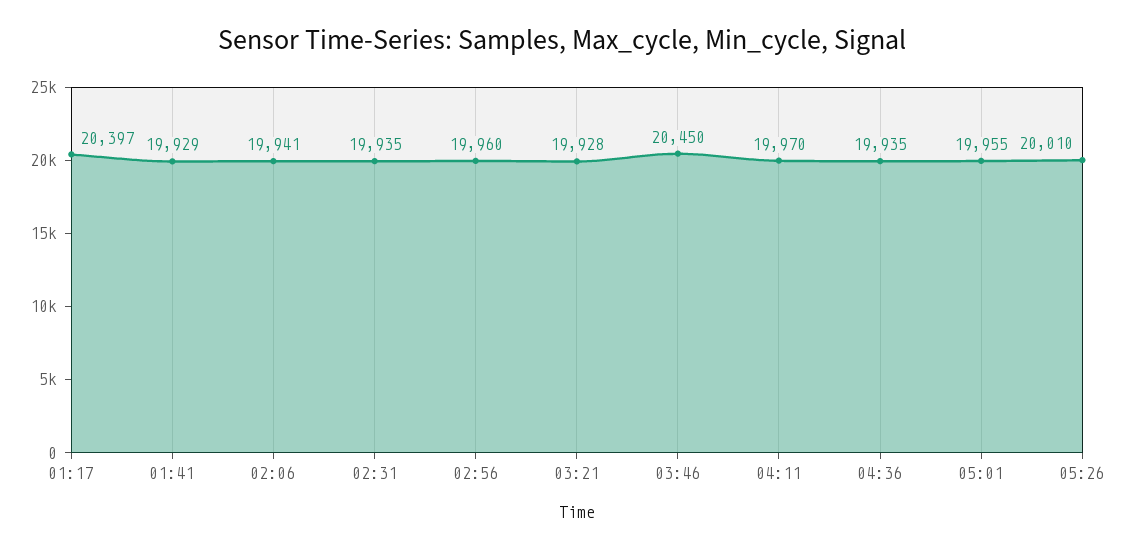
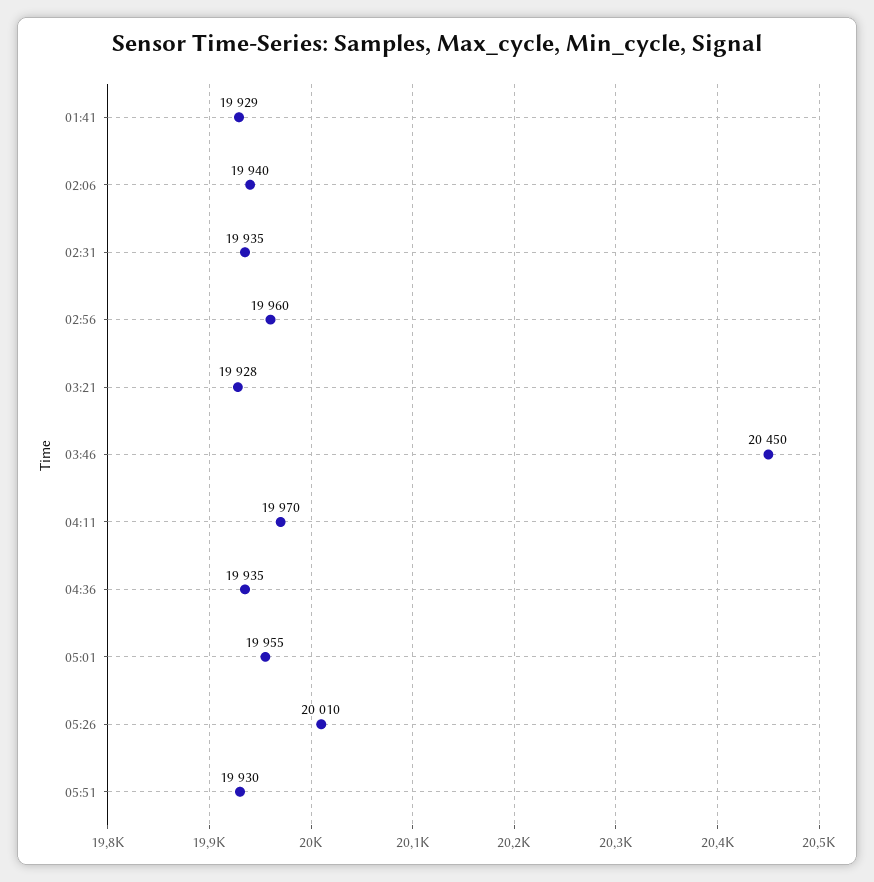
01:17: 20397 -> none
02:06: 19941 -> 19940
05:51: none -> 19930

